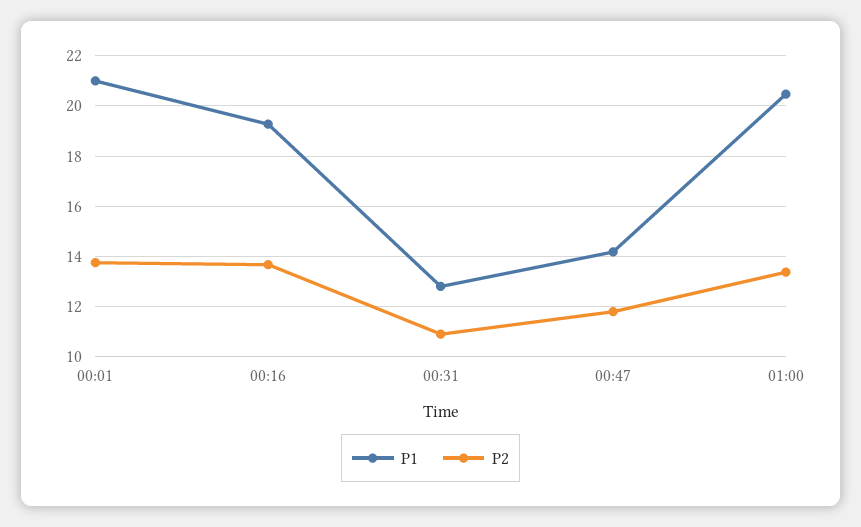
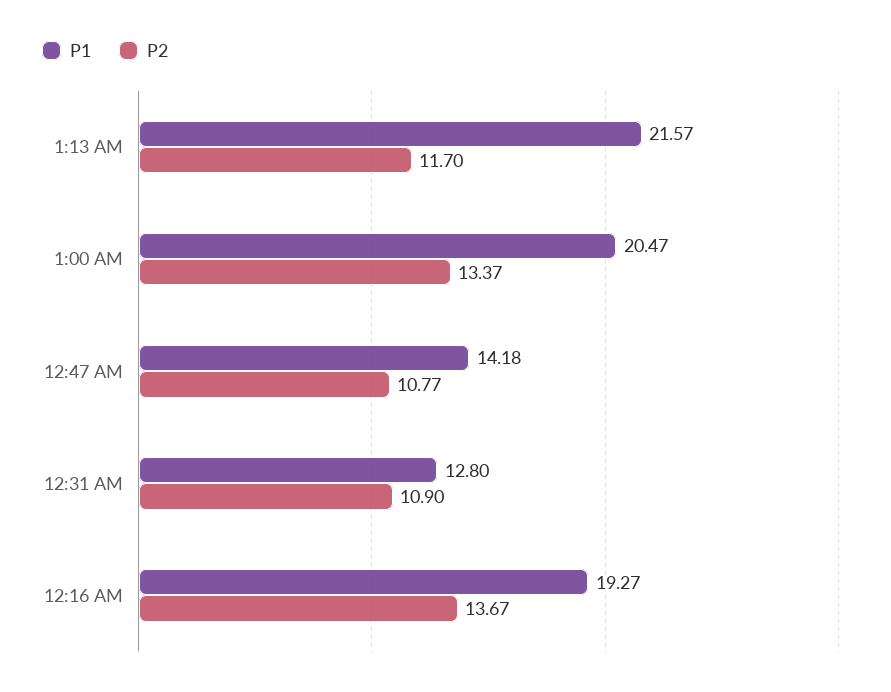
P1, 00:01: 21 -> none
P2, 00:01: 13.75 -> none
P2, 00:47: 11.75 -> 10.77
P1, 1:13 AM: none -> 21.57
P2, 1:13 AM: none -> 11.7

